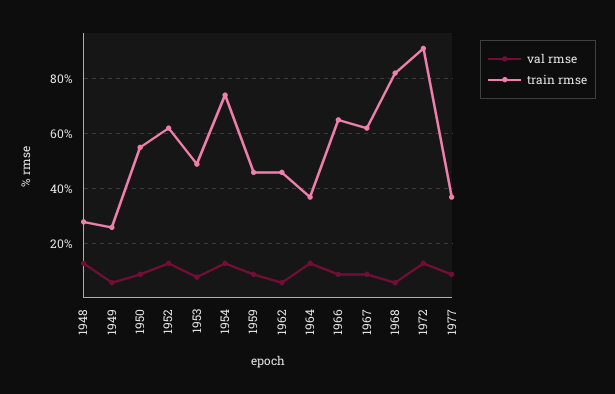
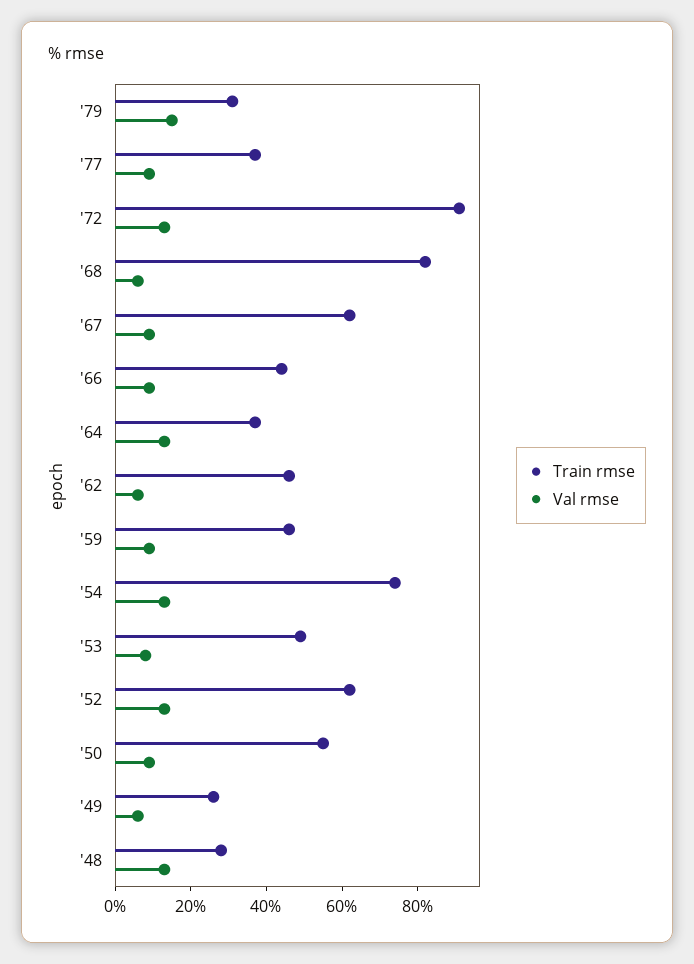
train rmse, 1966: 65 -> 45
train rmse, '79: none -> 30
val rmse, '79: none -> 15

